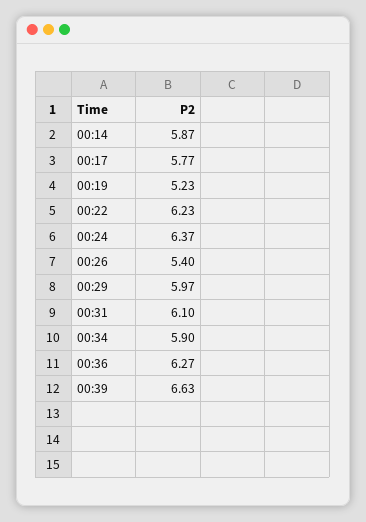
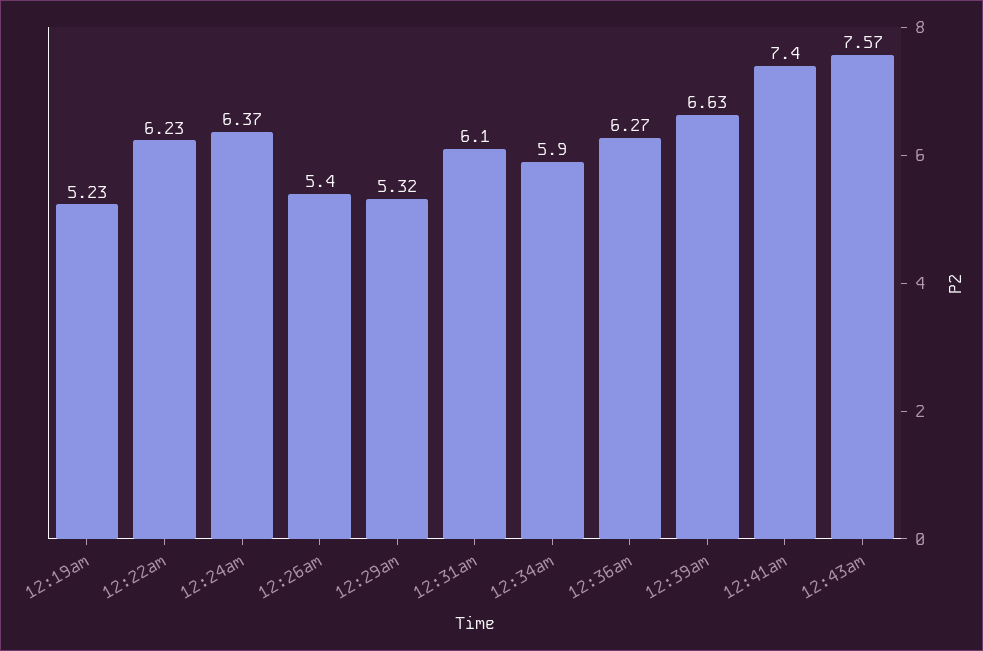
00:14: 5.87 -> none
00:17: 5.77 -> none
00:29: 5.97 -> 5.32
12:41am: none -> 7.4
12:43am: none -> 7.57

